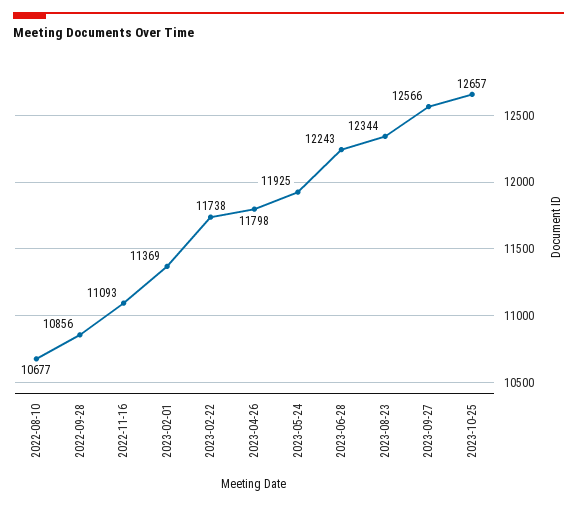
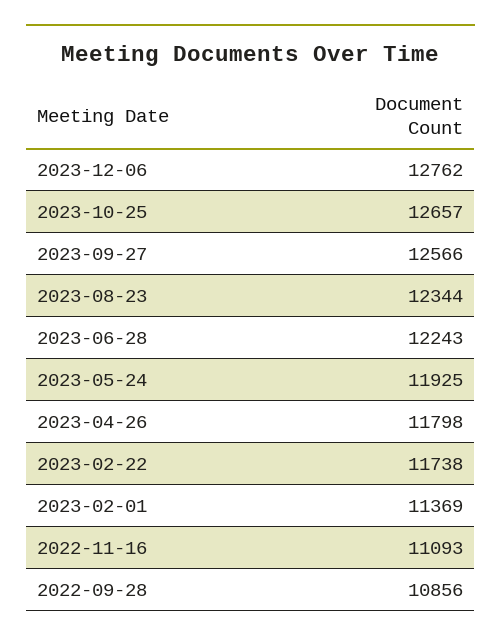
2022-08-10: 10677 -> none
2023-12-06: none -> 12762

